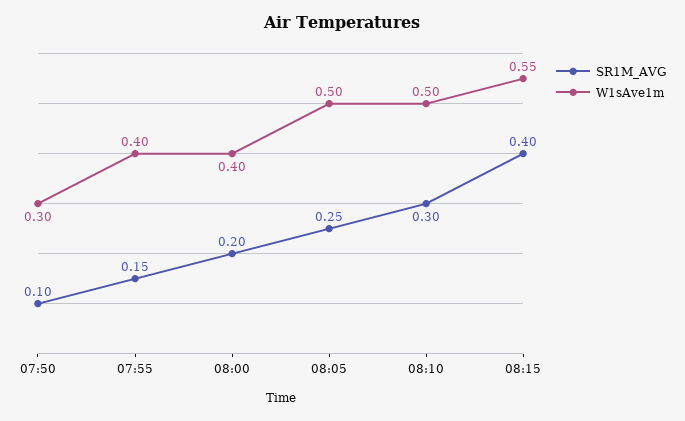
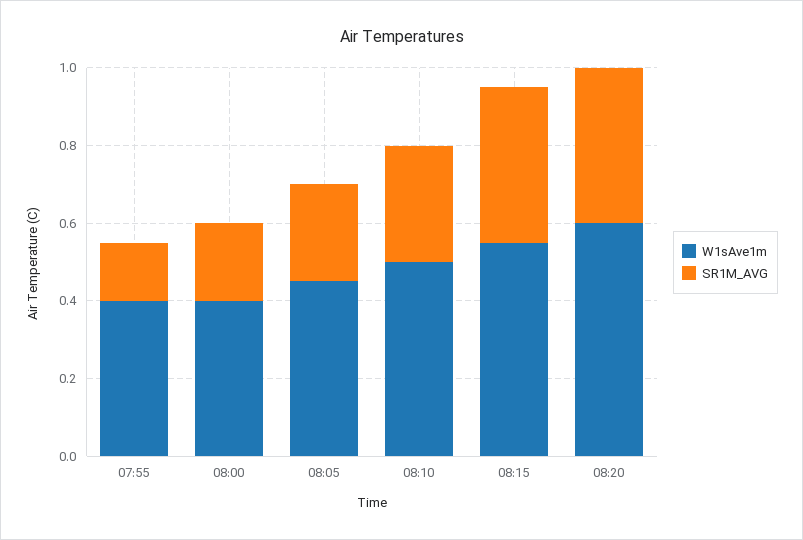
SR1M_AVG, 07:50: 0.1 -> none
W1sAve1m, 07:50: 0.3 -> none
W1sAve1m, 08:05: 0.5 -> 0.45
W1sAve1m, 08:20: none -> 0.6
SR1M_AVG, 08:20: none -> 0.4

